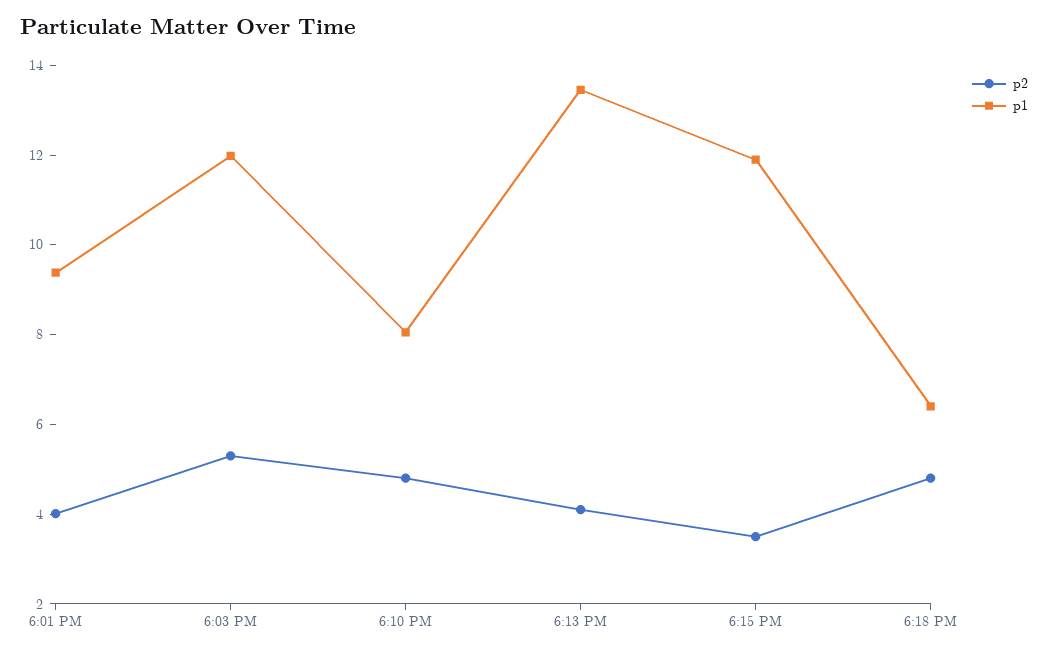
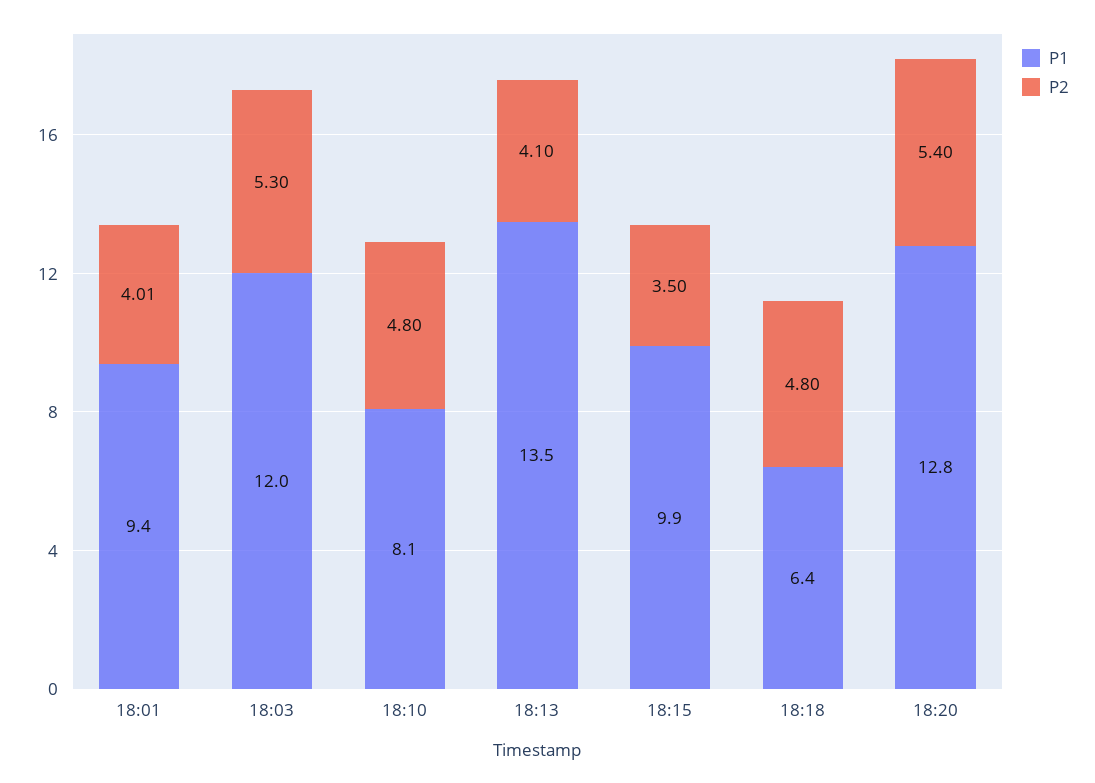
p1, 6:15 PM: 12 -> 9.9
p1, 18:20: none -> 12.8
p2, 18:20: none -> 5.4

